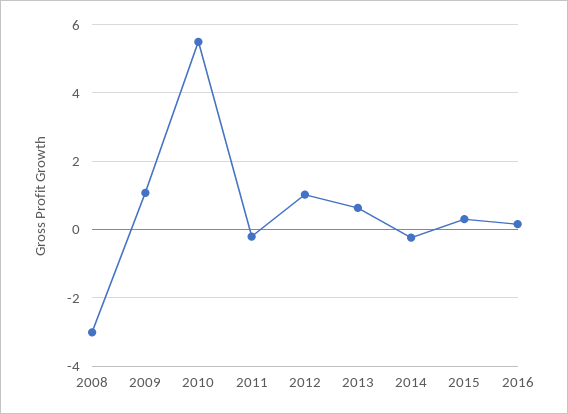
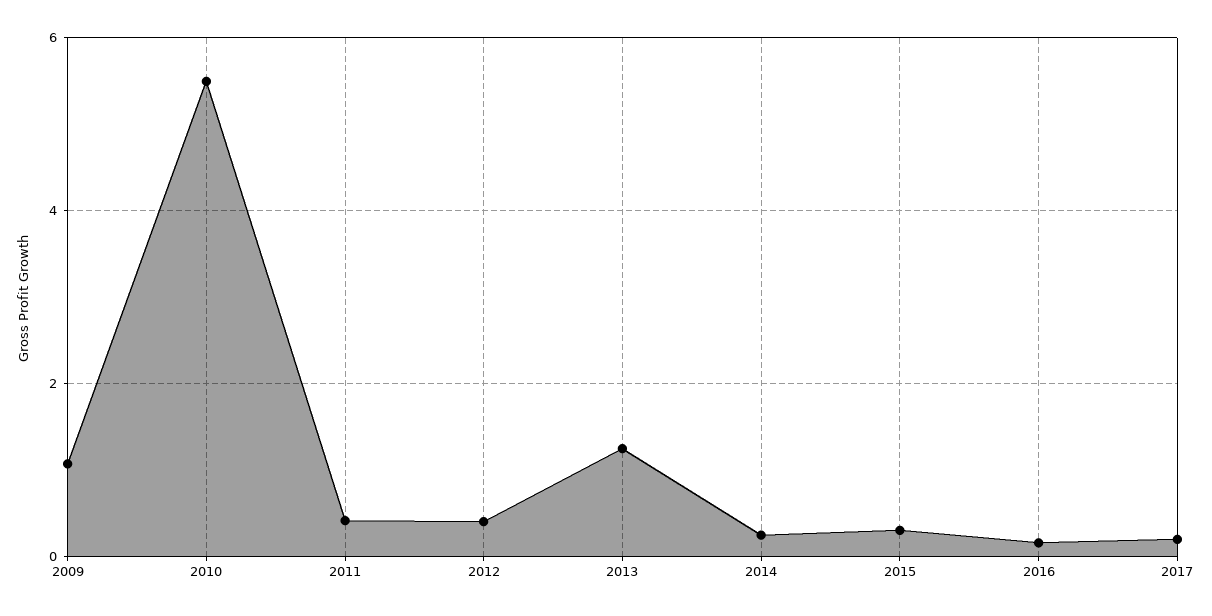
2008: -3 -> none
2011: -0.2 -> 0.4
2012: 1 -> 0.4
2013: 0.6 -> 1.2
2014: -0.2 -> 0.2
2017: none -> 0.2

